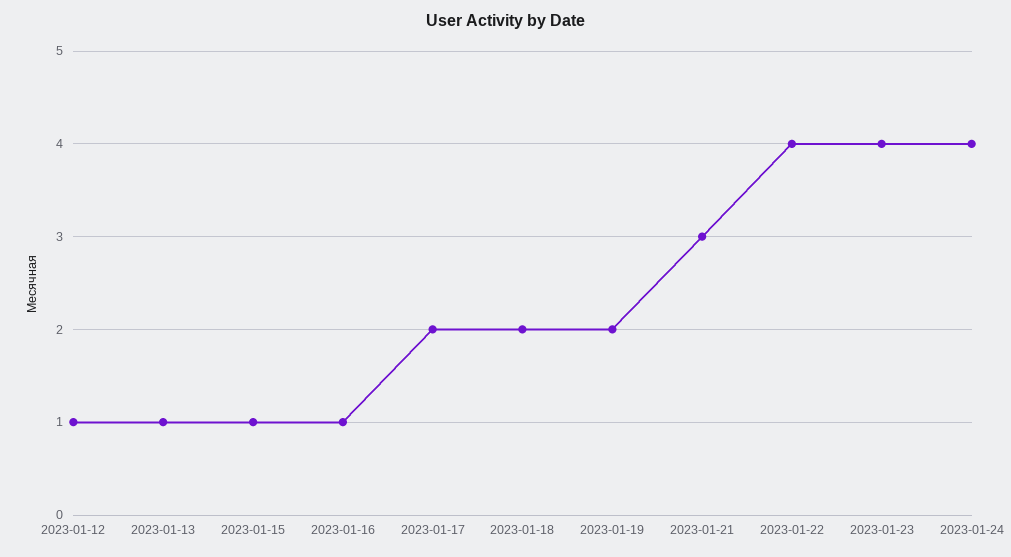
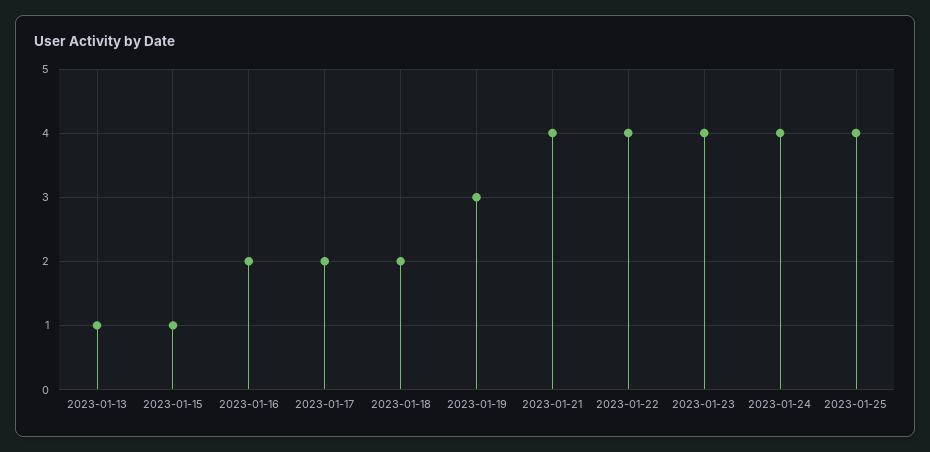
2023-01-12: 1 -> none
2023-01-16: 1 -> 2
2023-01-19: 2 -> 3
2023-01-21: 3 -> 4
2023-01-25: none -> 4

